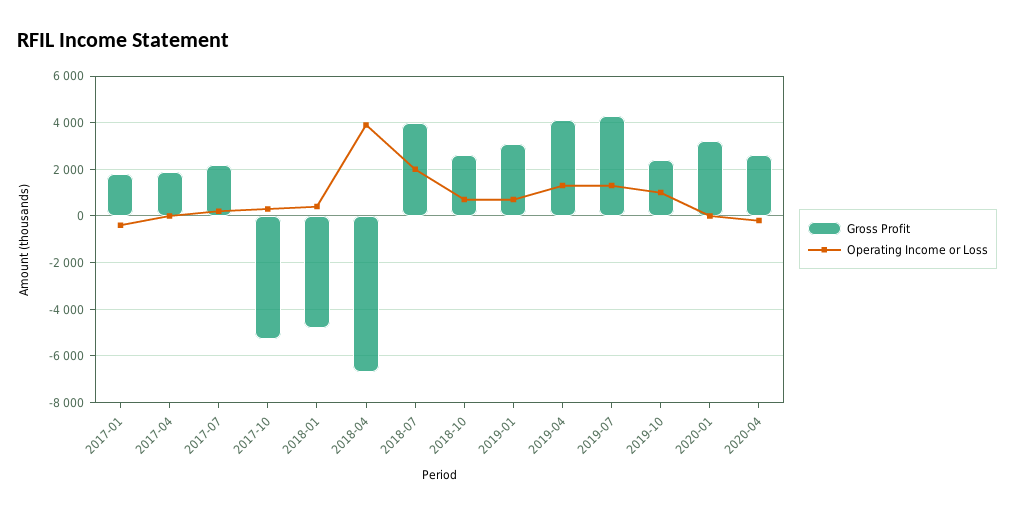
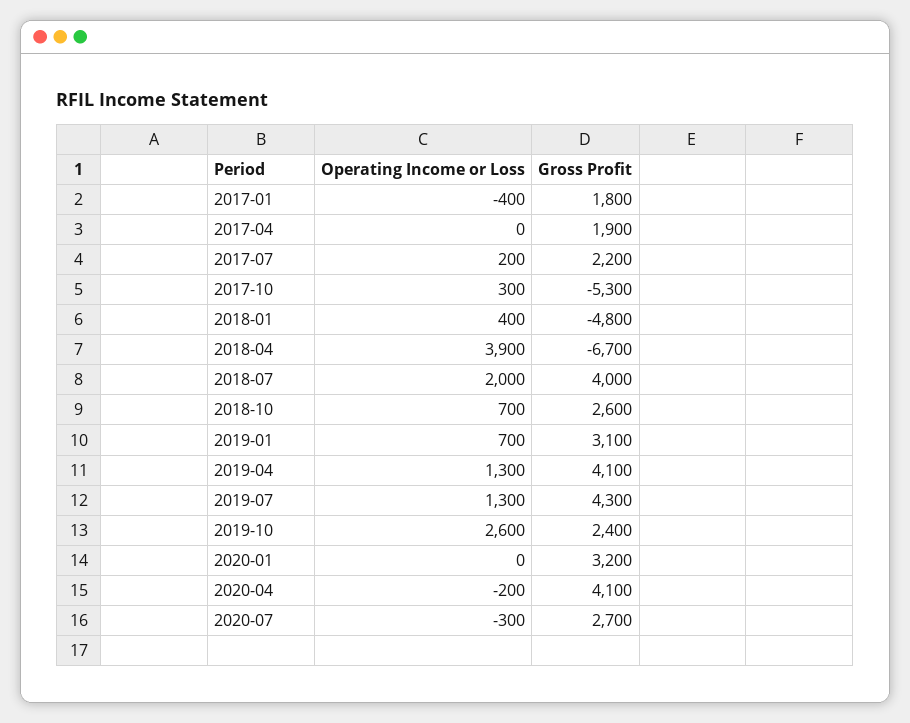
Operating Income or Loss, 2019-10: 1000 -> 2600
Gross Profit, 2020-04: 2500 -> 4100
Operating Income or Loss, 2020-07: none -> -300
Gross Profit, 2020-07: none -> 2700

